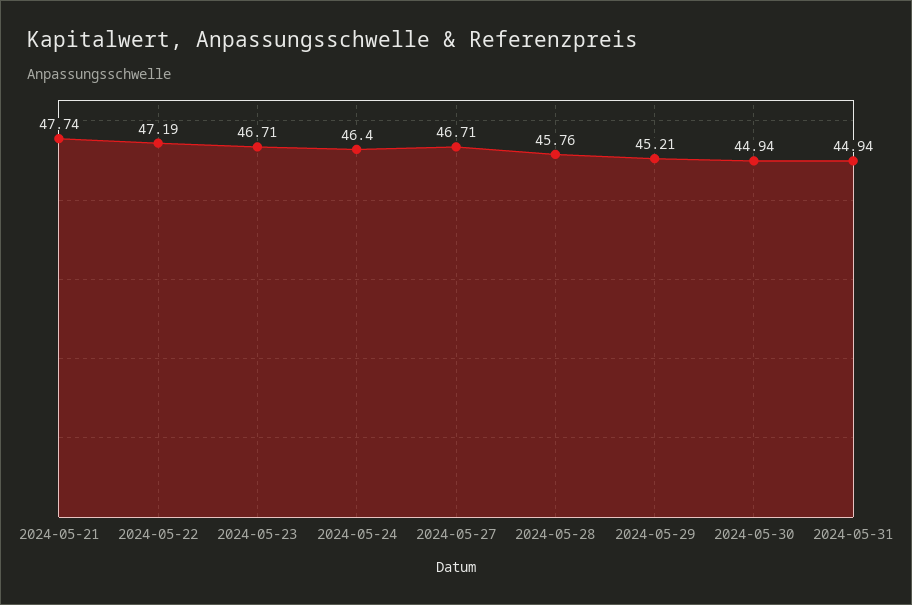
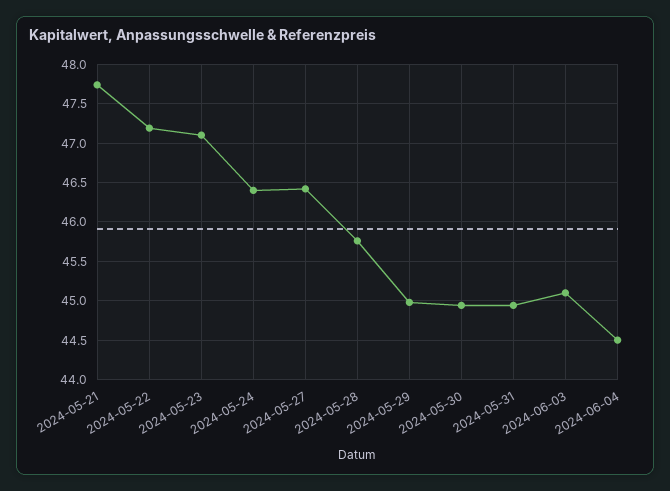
2024-05-23: 46.71 -> 47.1
2024-05-27: 46.71 -> 46.4
2024-05-29: 45.21 -> 45
2024-06-03: none -> 45.1
2024-06-04: none -> 44.5

